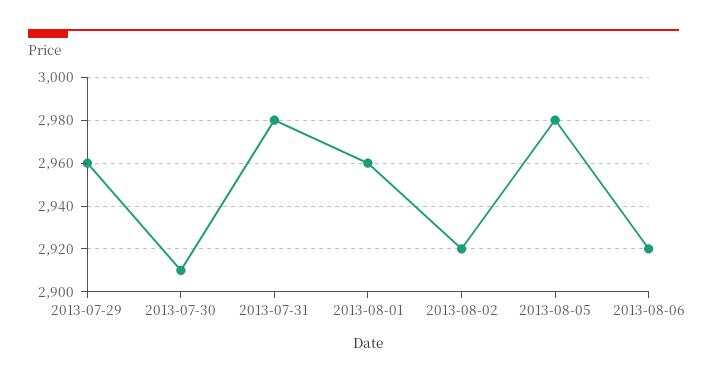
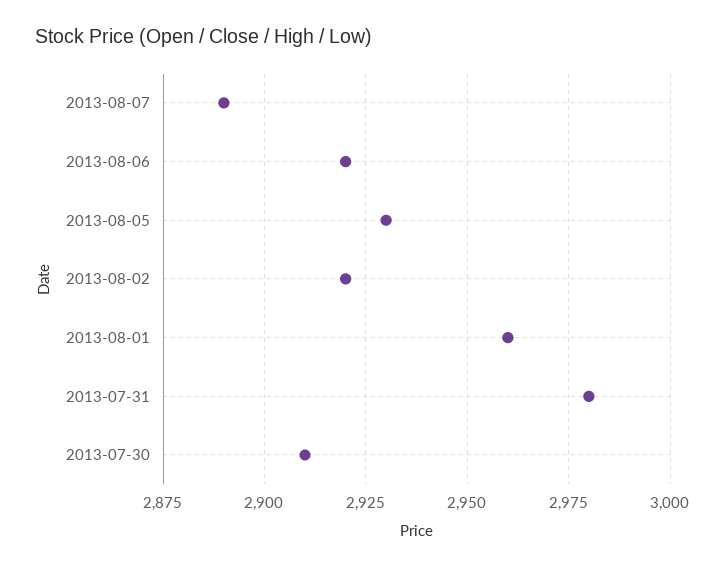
2013-07-29: 2960 -> none
2013-08-05: 2980 -> 2930
2013-08-07: none -> 2890

